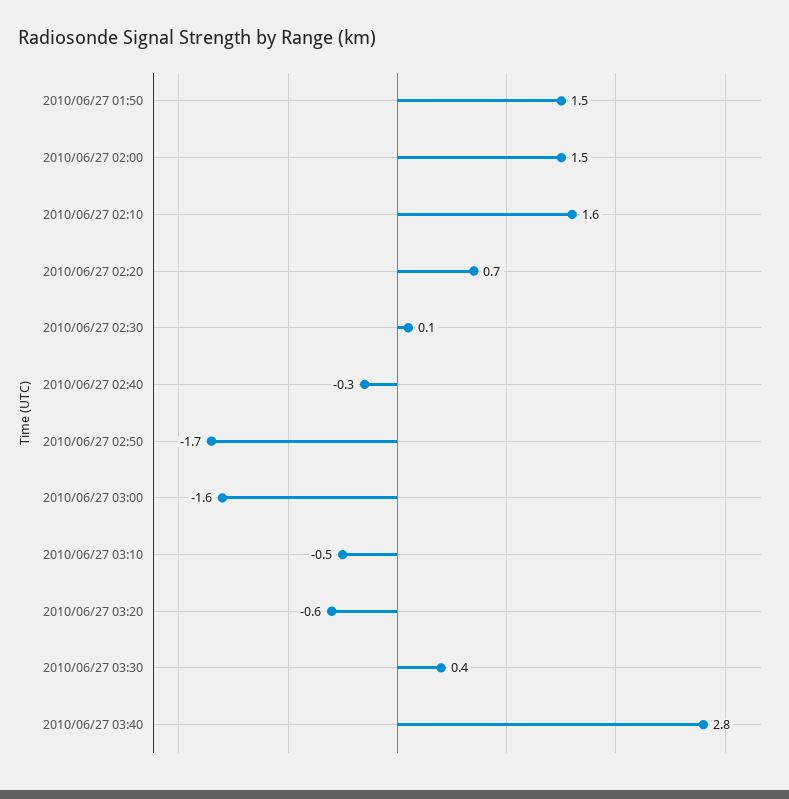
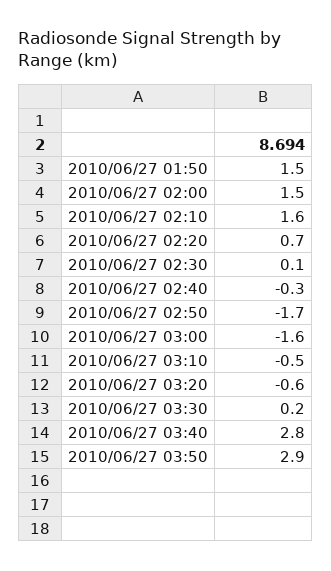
2010/06/27 03:30: 0.4 -> 0.2
2010/06/27 03:50: none -> 2.9

